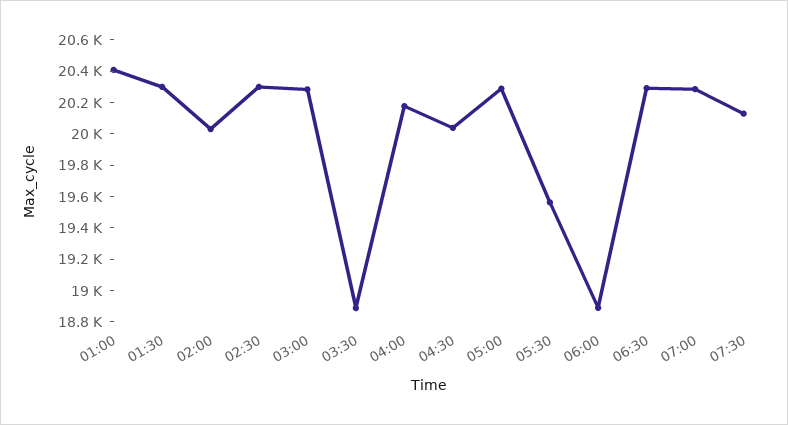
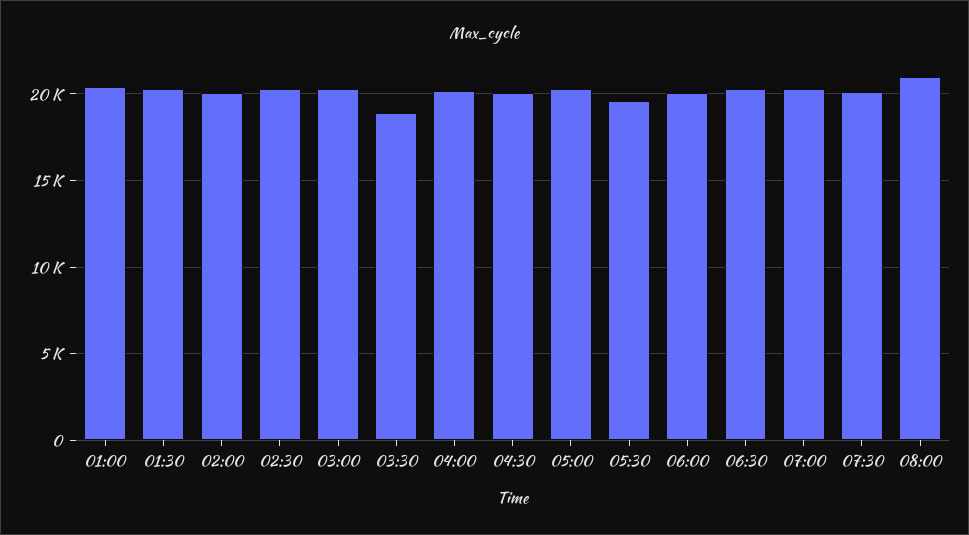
06:00: 18900 -> 20000
08:00: none -> 21000

